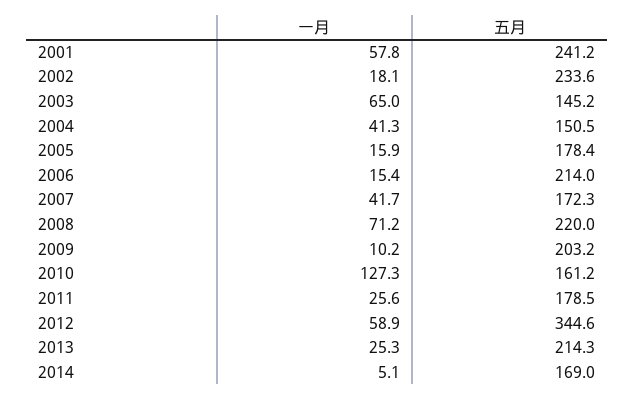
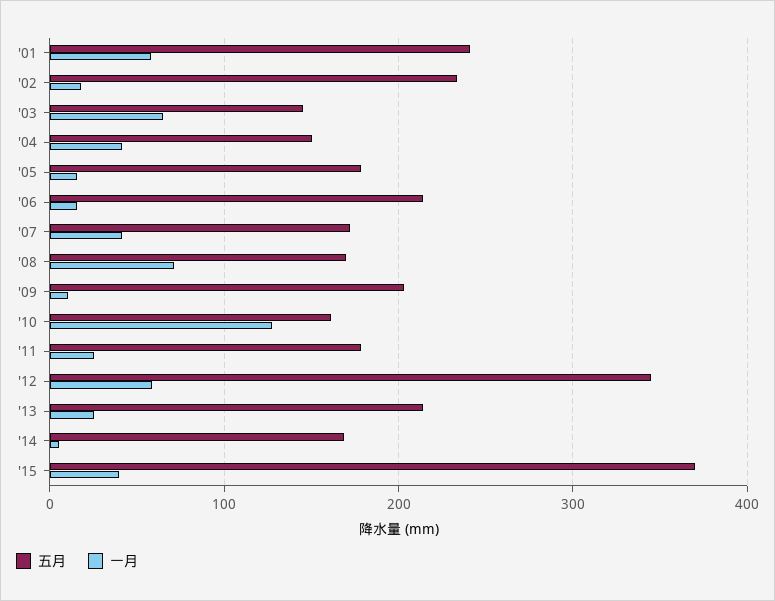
五月, 2008: 220 -> 170
五月, '15: none -> 370
一月, '15: none -> 40

